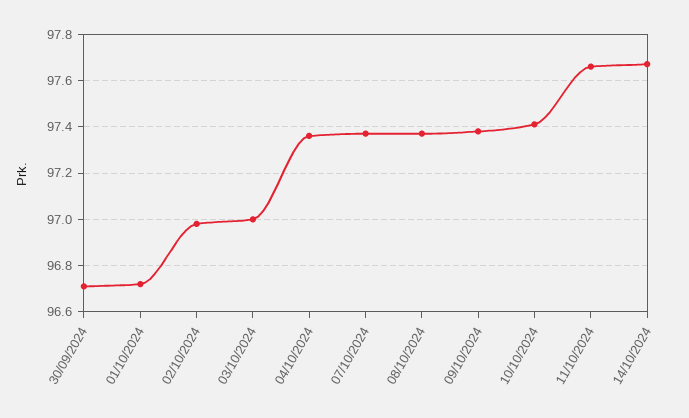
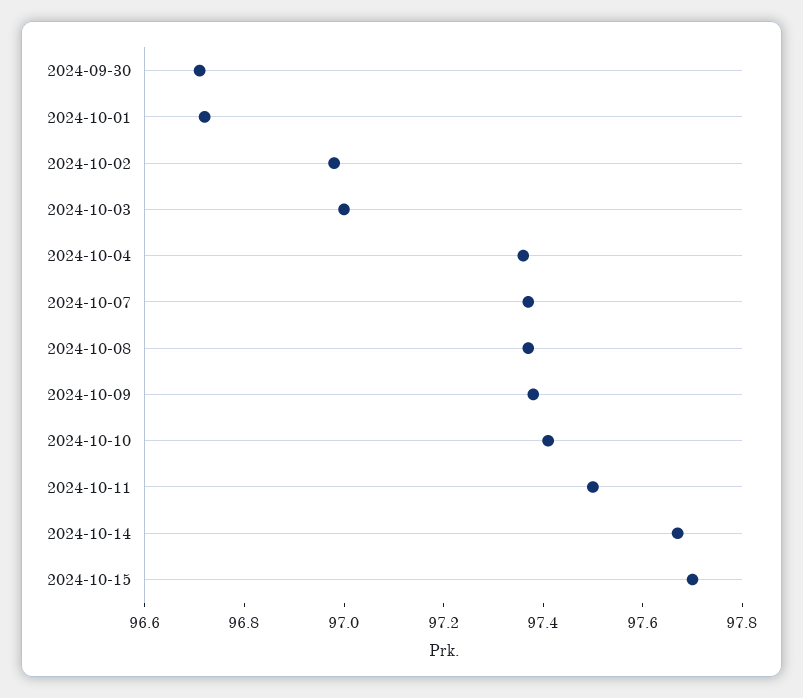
11/10/2024: 97.65 -> 97.5
2024-10-15: none -> 97.7

